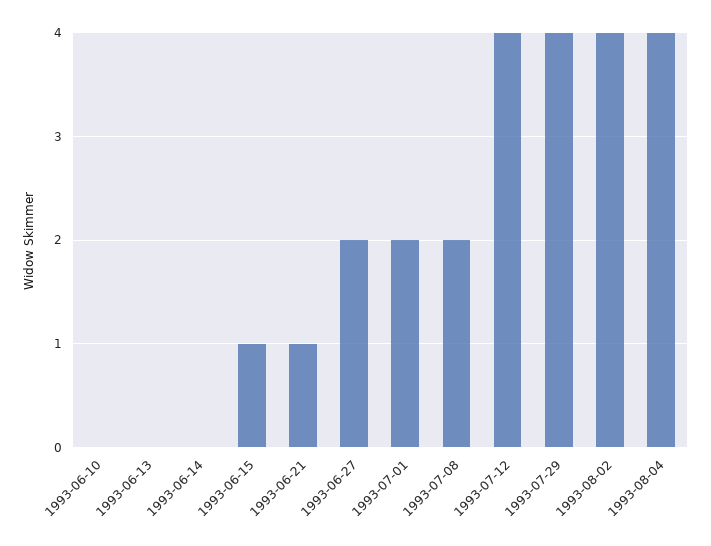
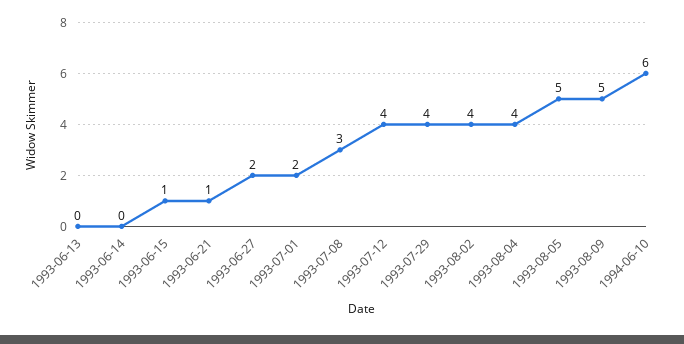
1993-06-10: 0 -> none
1993-07-08: 2 -> 3
1993-08-05: none -> 5
1993-08-09: none -> 5
1994-06-10: none -> 6

